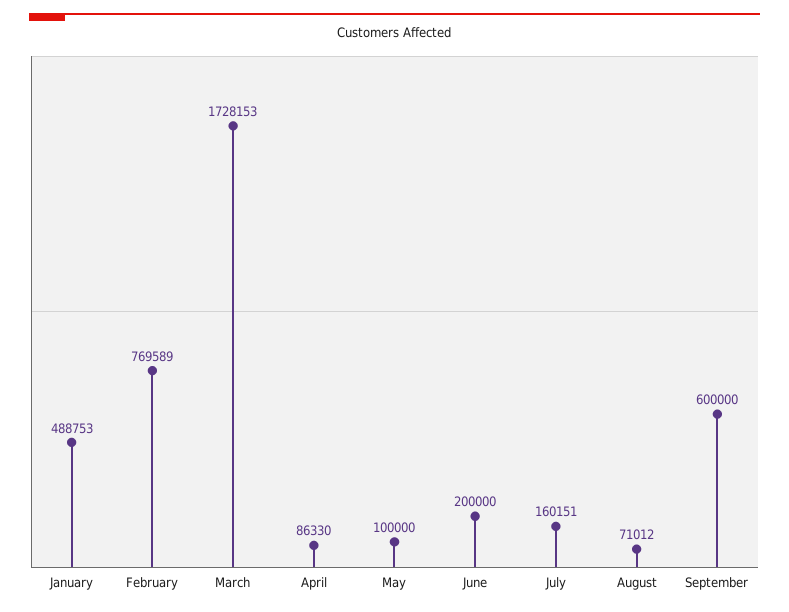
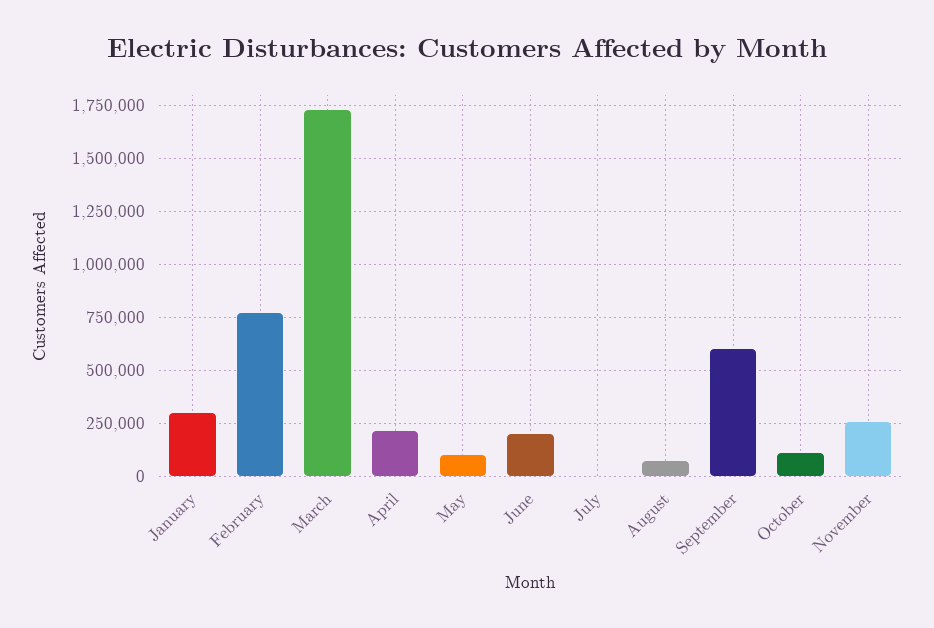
January: 488753 -> 300000
April: 86330 -> 200000
July: 160151 -> 0
October: none -> 100000
November: none -> 250000

